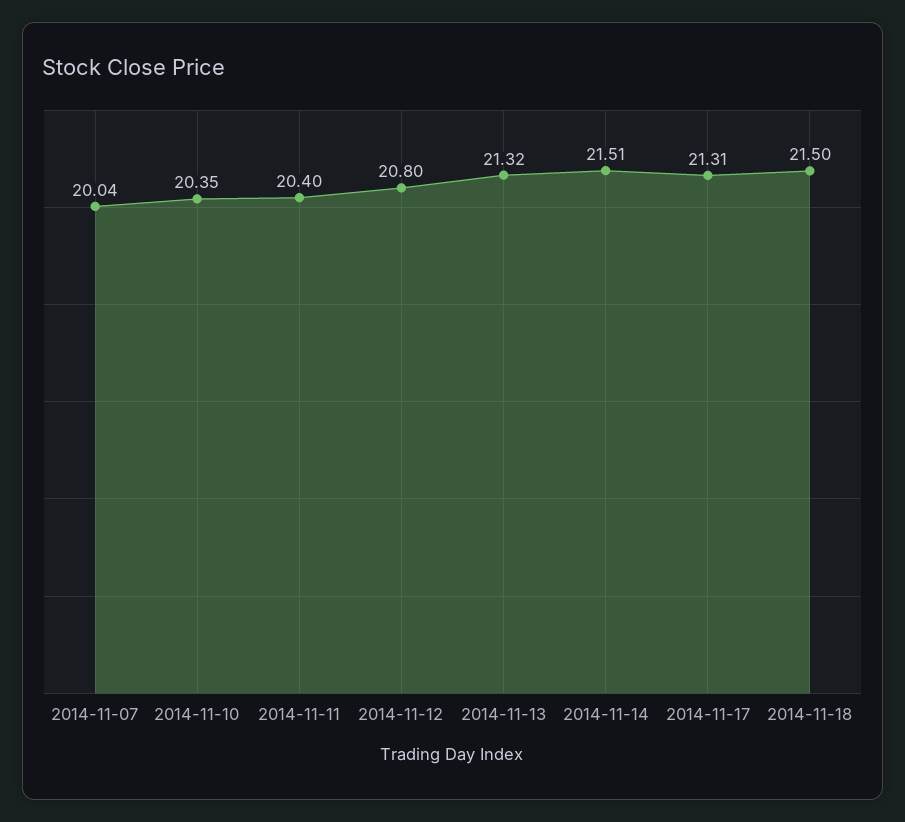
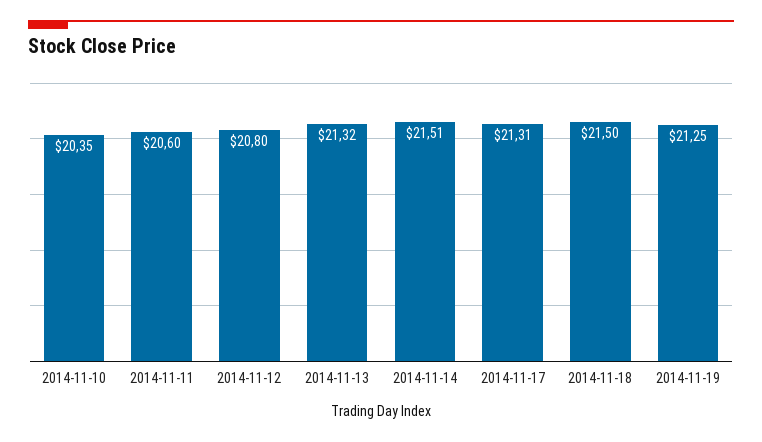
2014-11-07: 20.04 -> none
2014-11-11: 20.4 -> 20.6
2014-11-19: none -> 21.25

